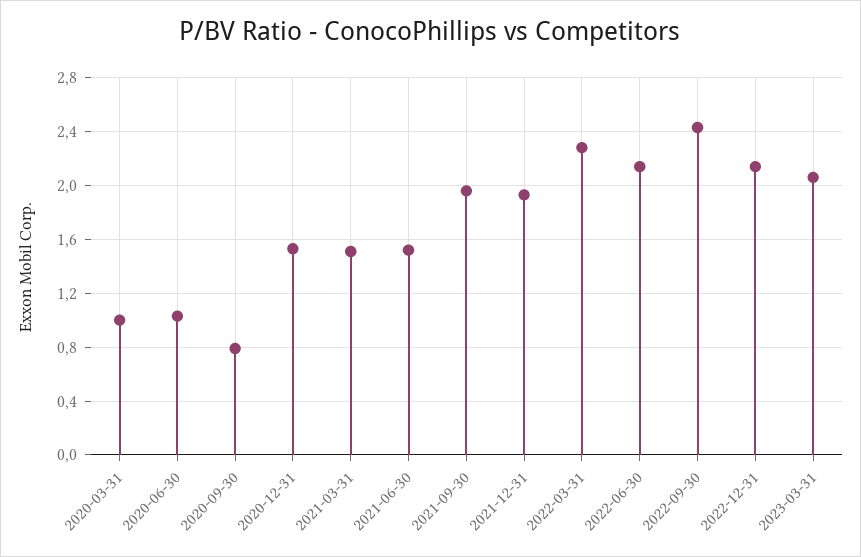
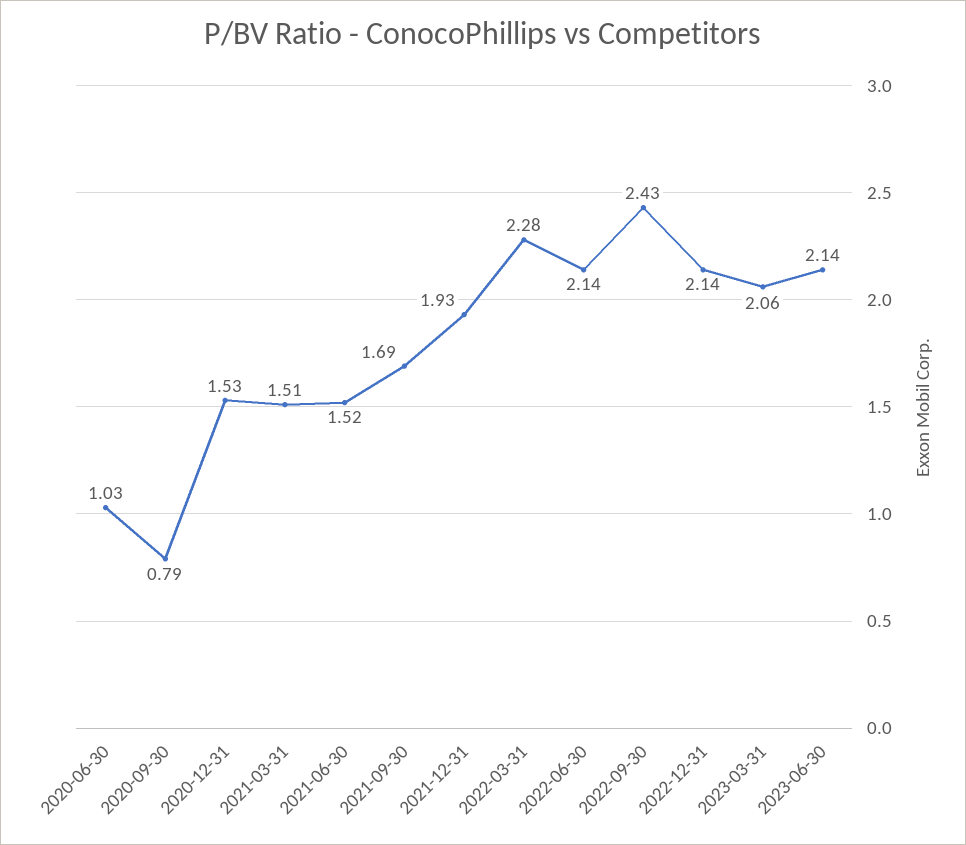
2020-03-31: 1 -> none
2021-09-30: 1.95 -> 1.69
2023-06-30: none -> 2.14

